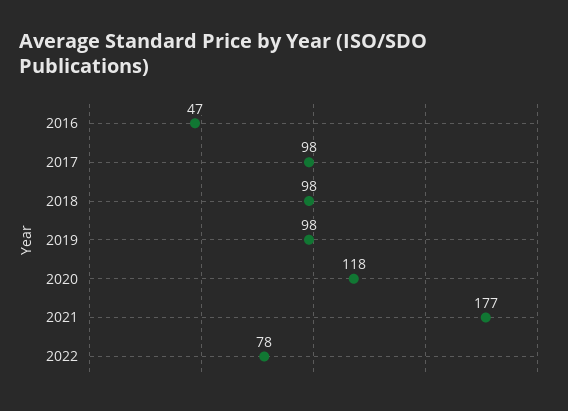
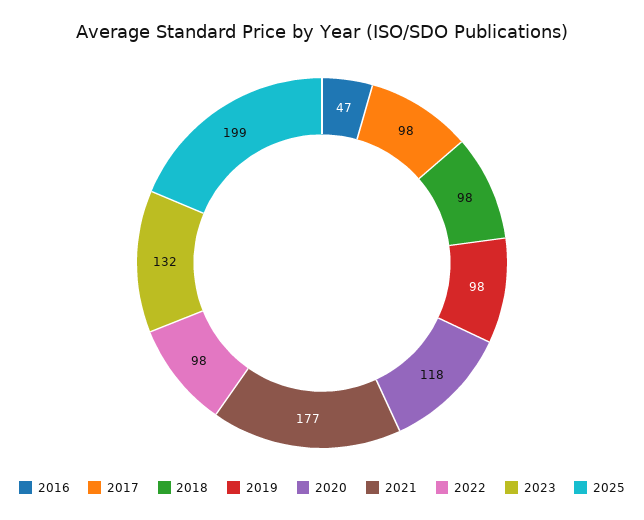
2022: 78 -> 98
2023: none -> 132
2025: none -> 199

